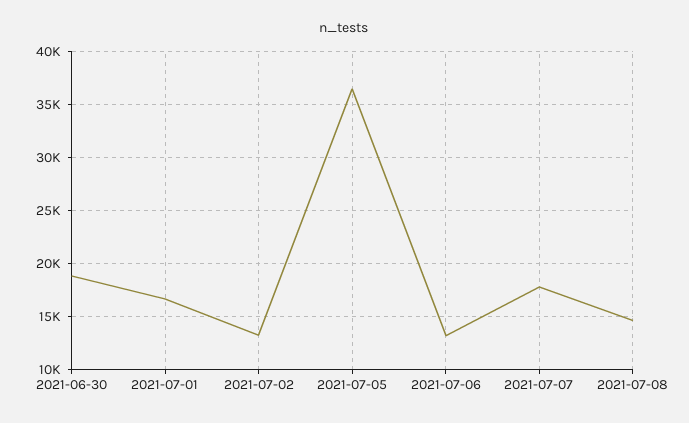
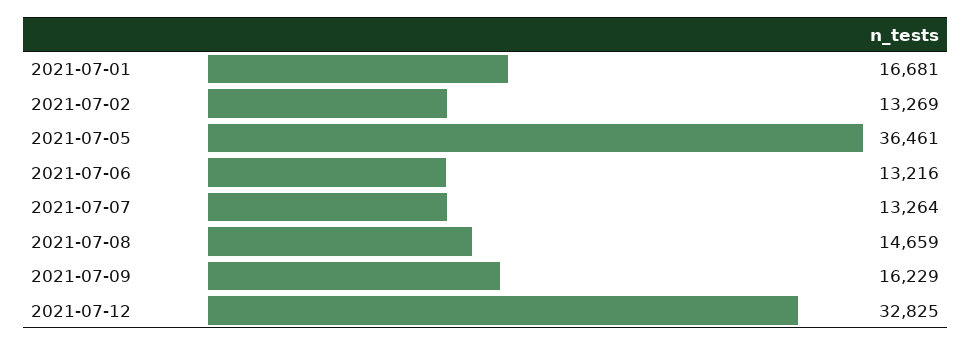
2021-06-30: 19000 -> none
2021-07-07: 18000 -> 13264
2021-07-09: none -> 16229
2021-07-12: none -> 32825

